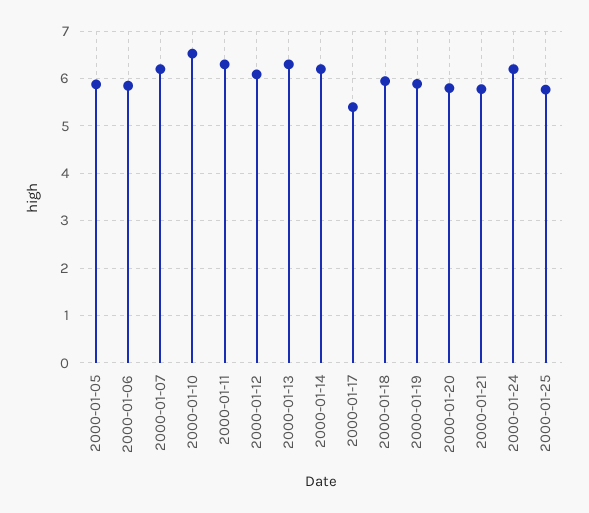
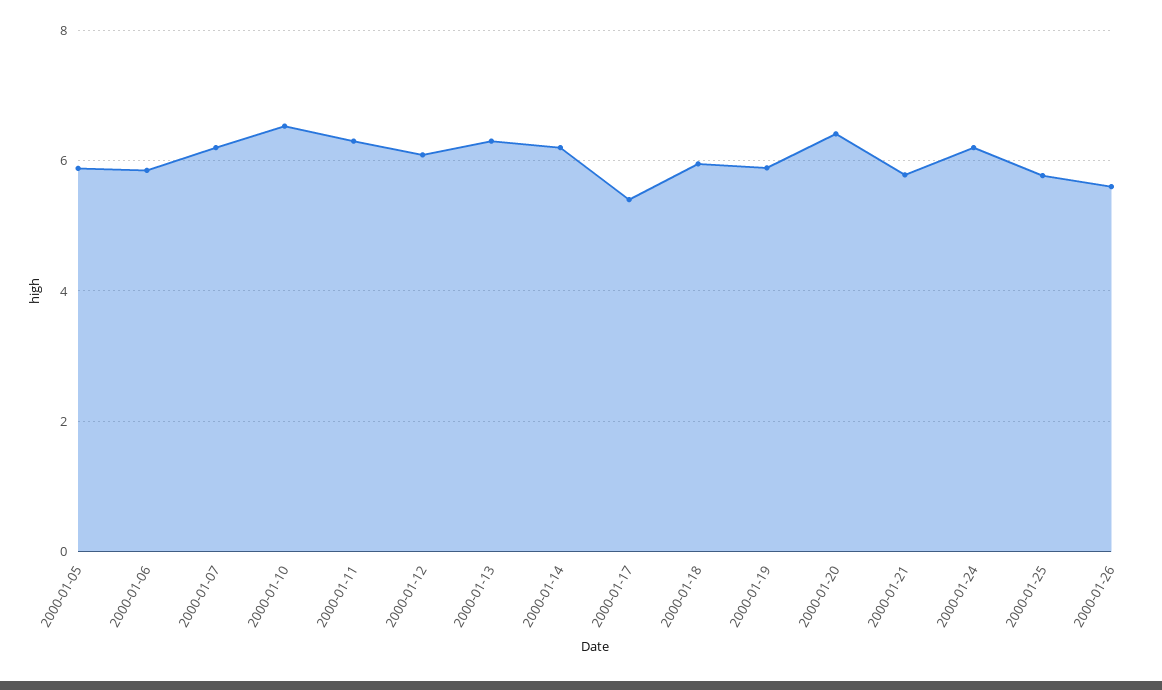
2000-01-20: 5.8 -> 6.4
2000-01-26: none -> 5.6

